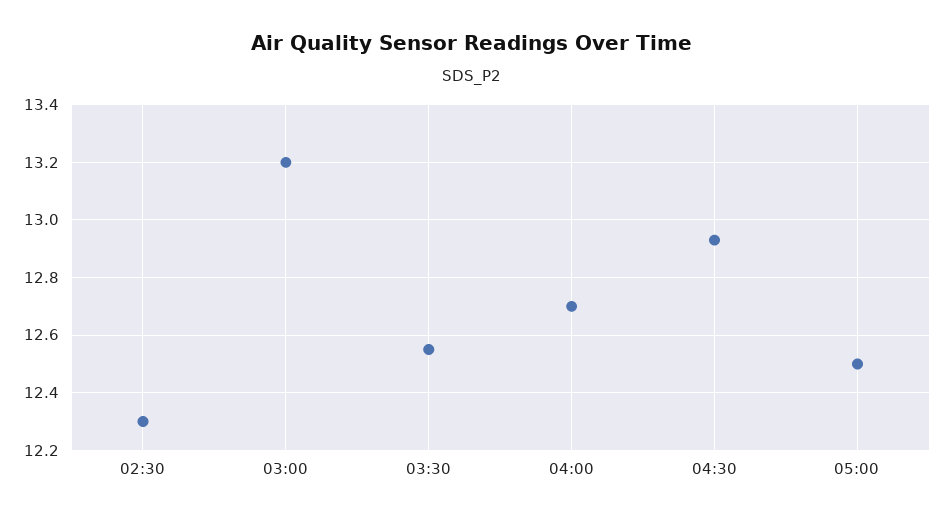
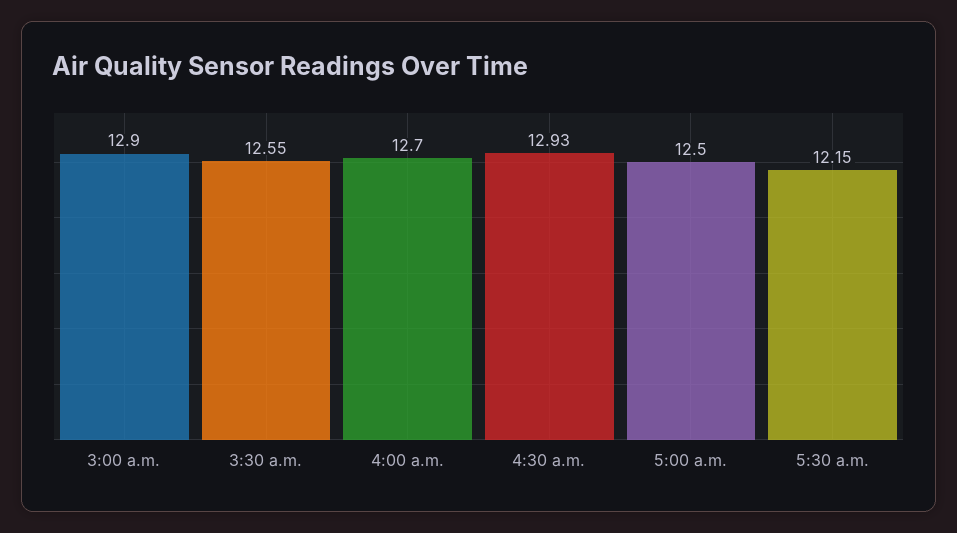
02:30: 12.3 -> none
03:00: 13.2 -> 12.9
5:30 a.m.: none -> 12.15

